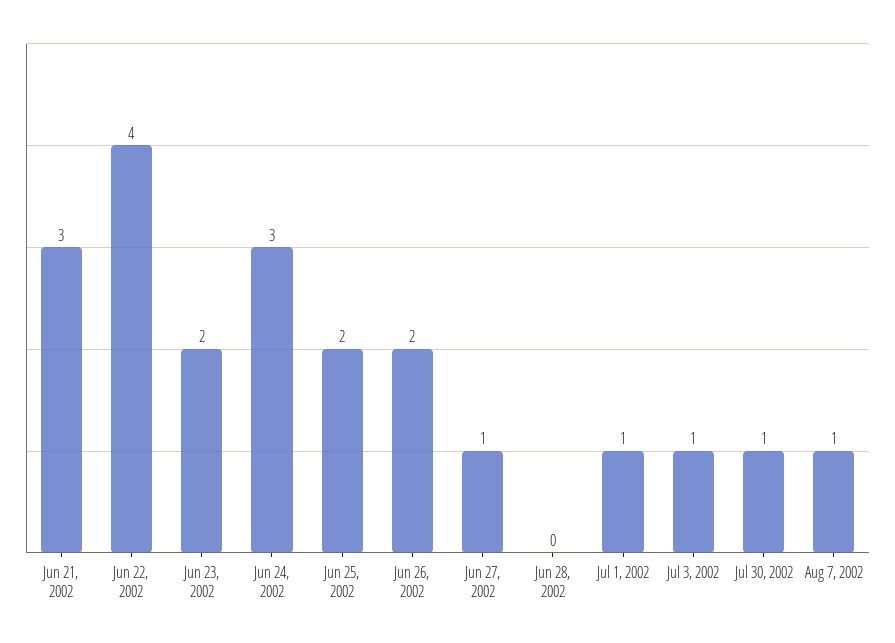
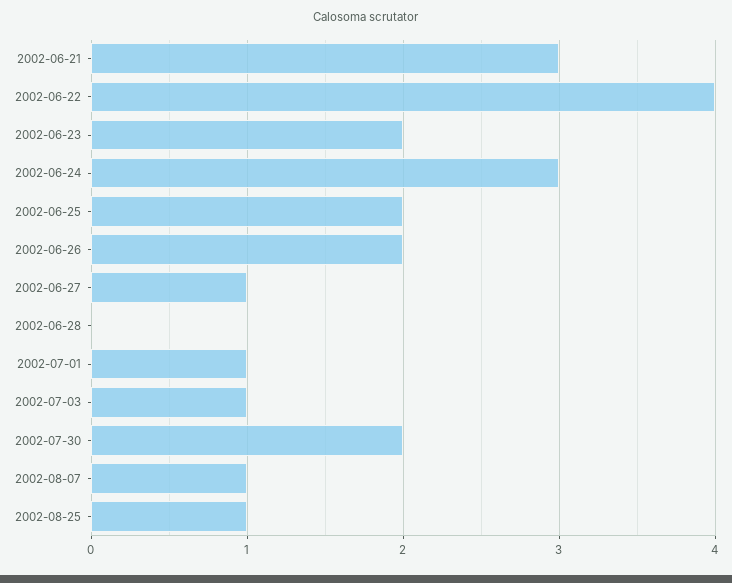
Jul 30, 2002: 1 -> 2
2002-08-25: none -> 1

